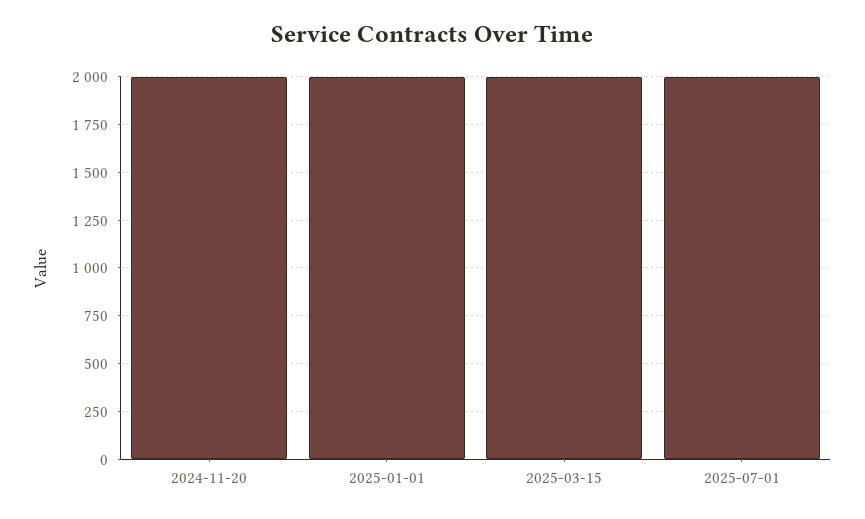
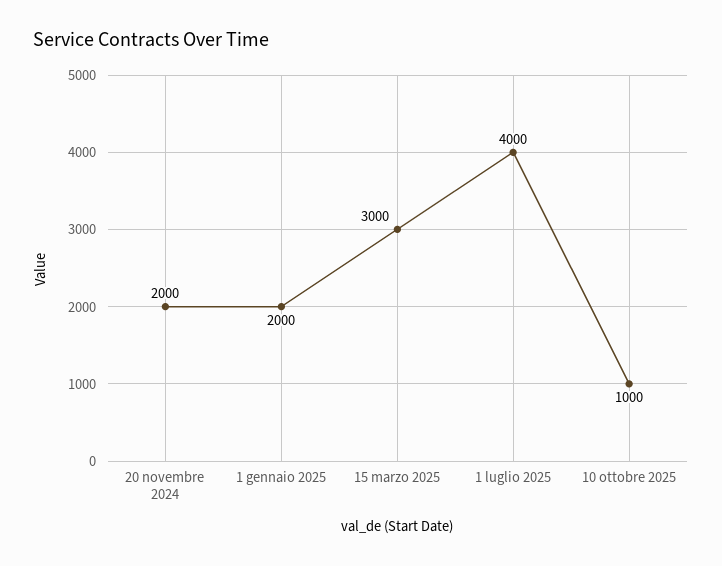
2025-03-15: 2000 -> 3000
2025-07-01: 2000 -> 4000
10 ottobre 2025: none -> 1000

